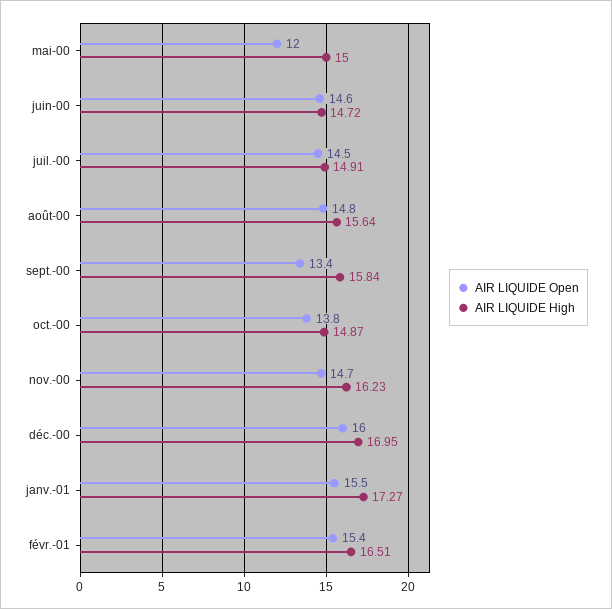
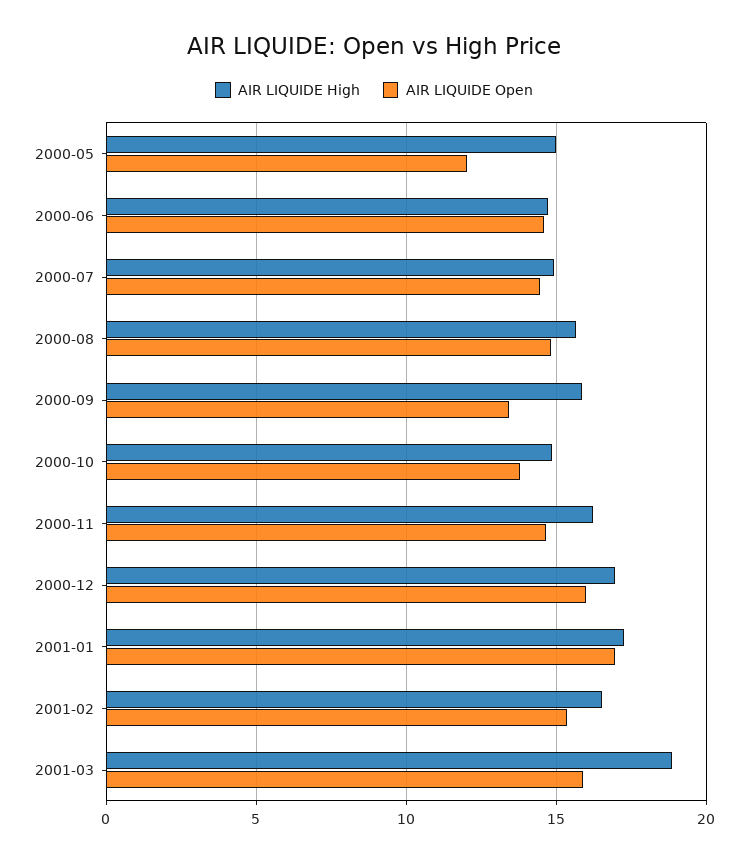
AIR LIQUIDE Open, janv.-01: 15.5 -> 17
AIR LIQUIDE High, 2001-03: none -> 19
AIR LIQUIDE Open, 2001-03: none -> 16

